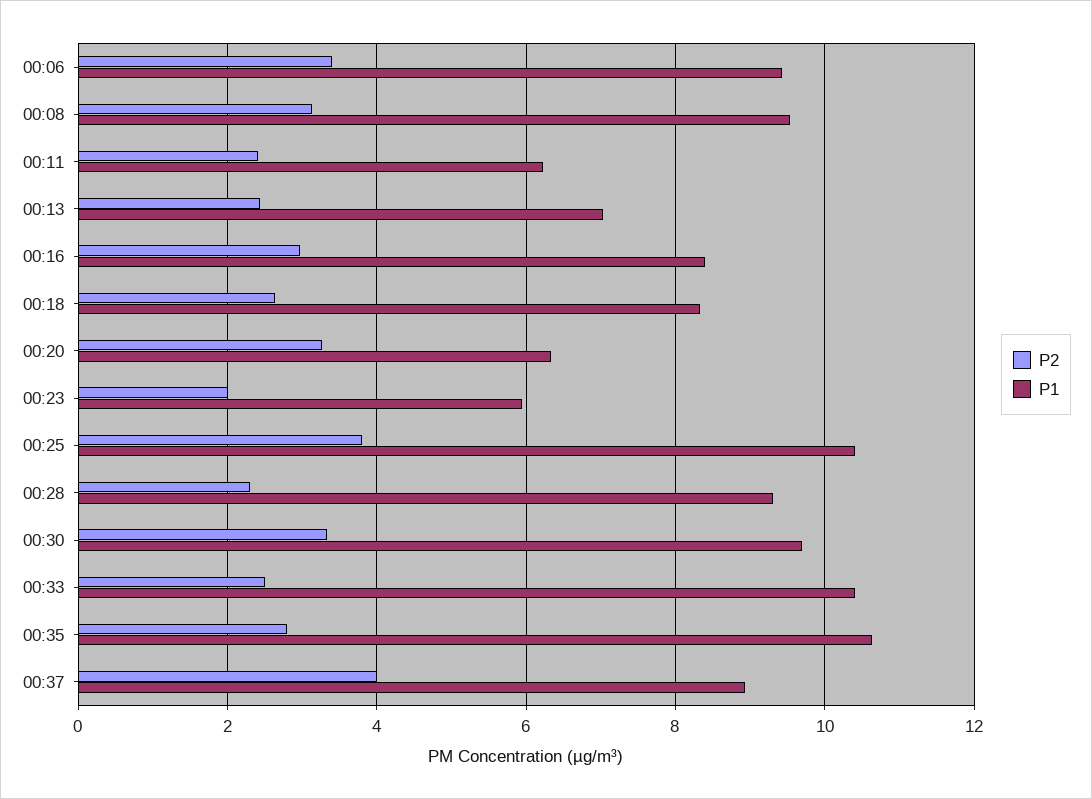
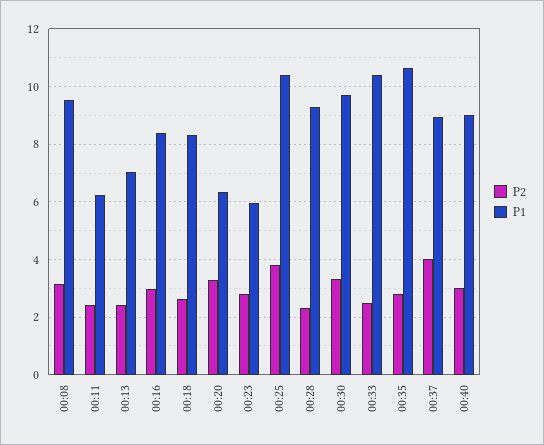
P2, 00:06: 3.4 -> none
P1, 00:06: 9.4 -> none
P2, 00:23: 2 -> 2.75
P2, 00:40: none -> 3
P1, 00:40: none -> 9

